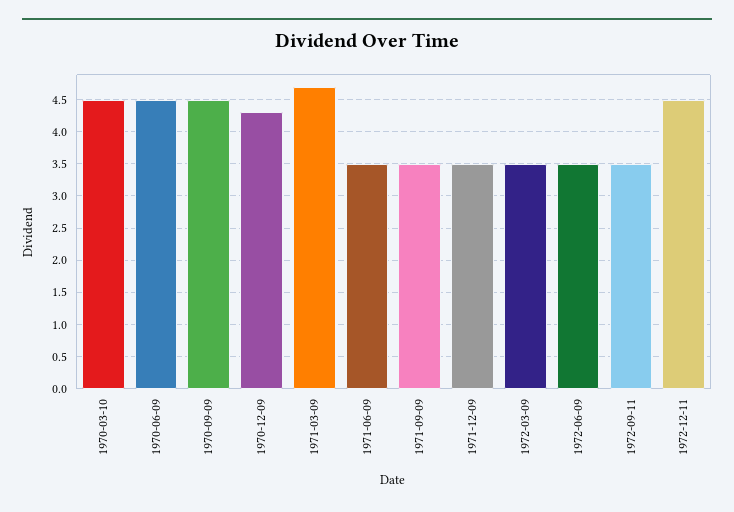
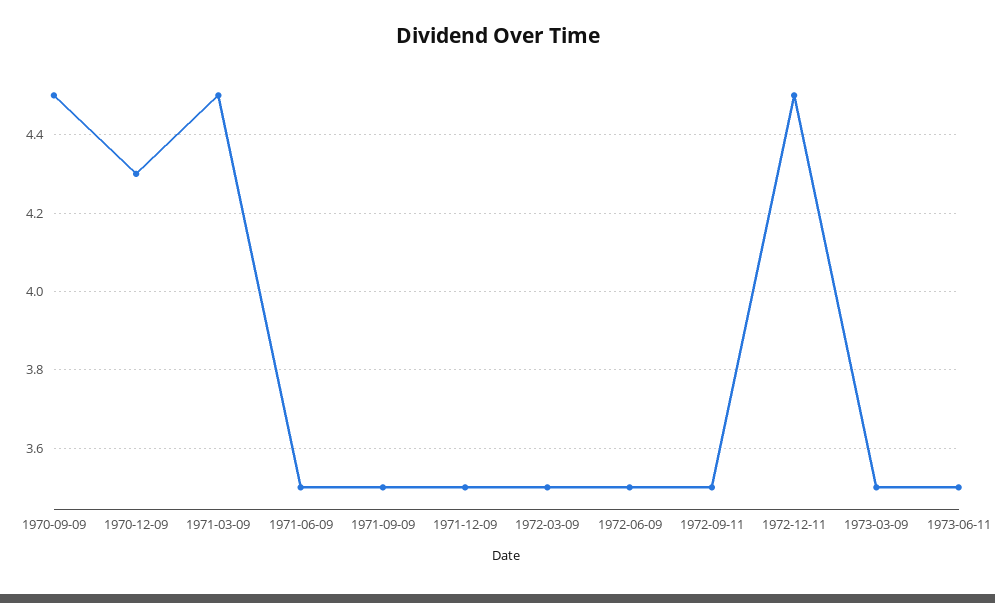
1970-03-10: 4.5 -> none
1970-06-09: 4.5 -> none
1971-03-09: 4.7 -> 4.5
1973-03-09: none -> 3.5
1973-06-11: none -> 3.5

